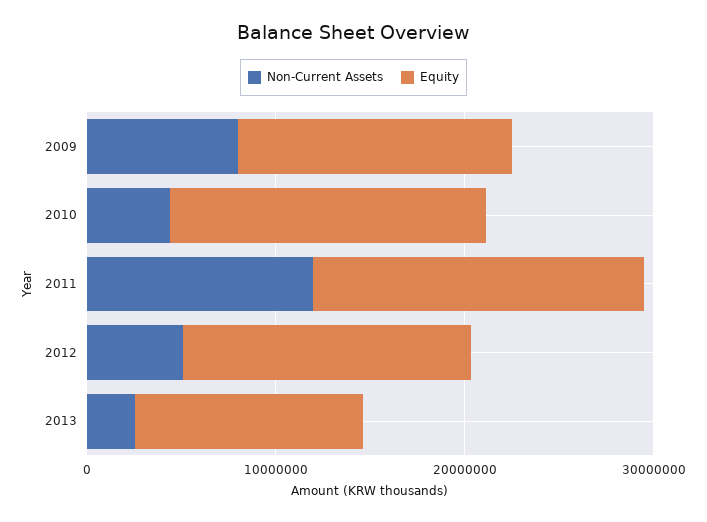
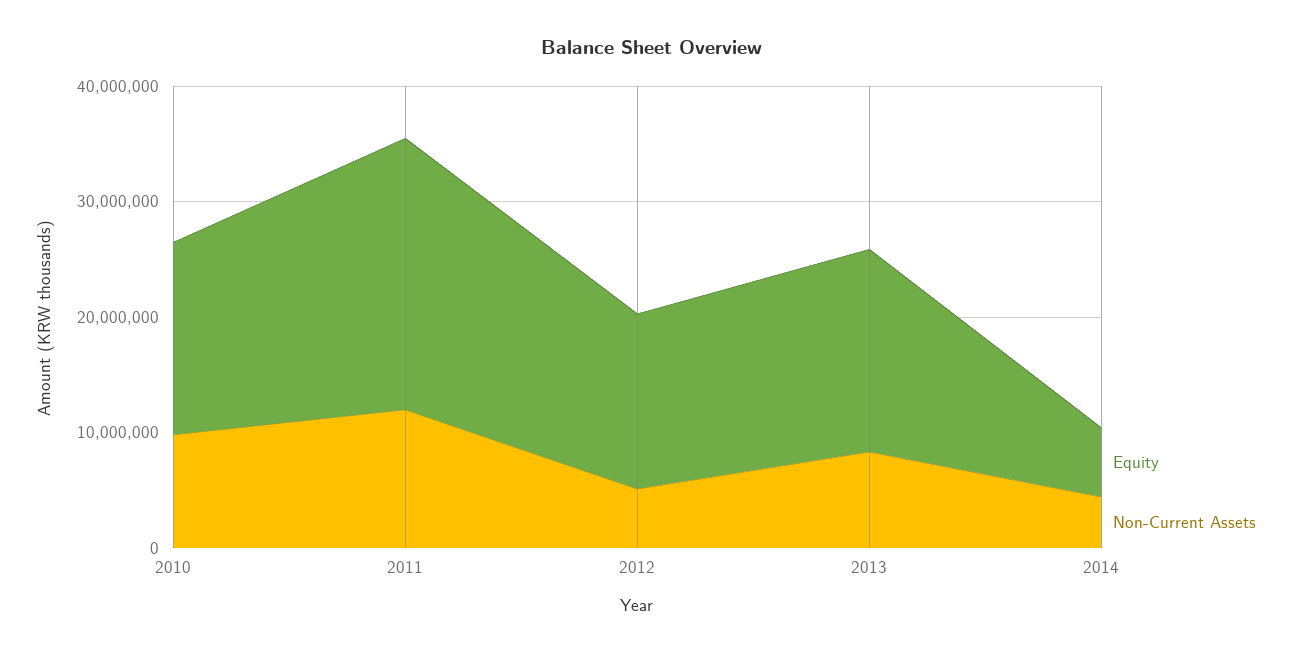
Non-Current Assets, 2009: 8000000 -> none
Equity, 2009: 14000000 -> none
Non-Current Assets, 2010: 4000000 -> 10000000
Equity, 2011: 18000000 -> 24000000
Non-Current Assets, 2013: 2000000 -> 8000000
Equity, 2013: 12000000 -> 18000000
Equity, 2014: none -> 6000000
Non-Current Assets, 2014: none -> 4000000

